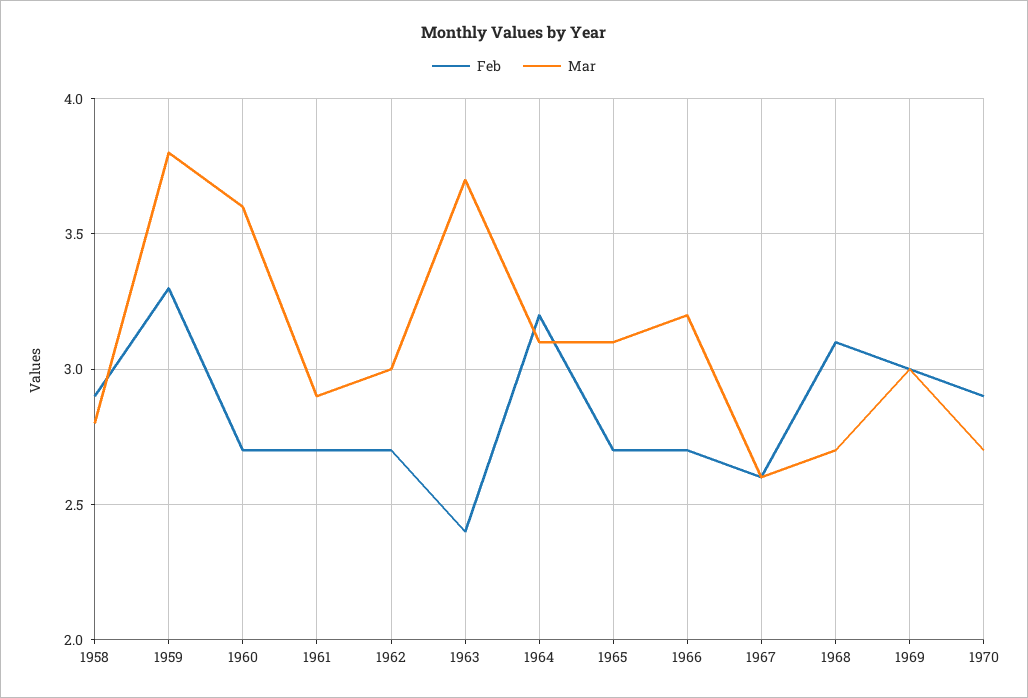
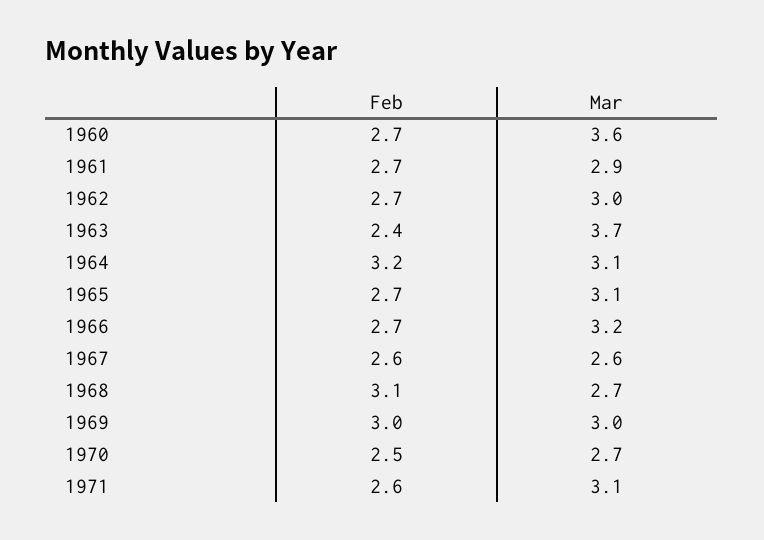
Feb, 1958: 2.9 -> none
Mar, 1958: 2.8 -> none
Feb, 1959: 3.3 -> none
Mar, 1959: 3.8 -> none
Feb, 1970: 2.9 -> 2.5
Feb, 1971: none -> 2.6
Mar, 1971: none -> 3.1

